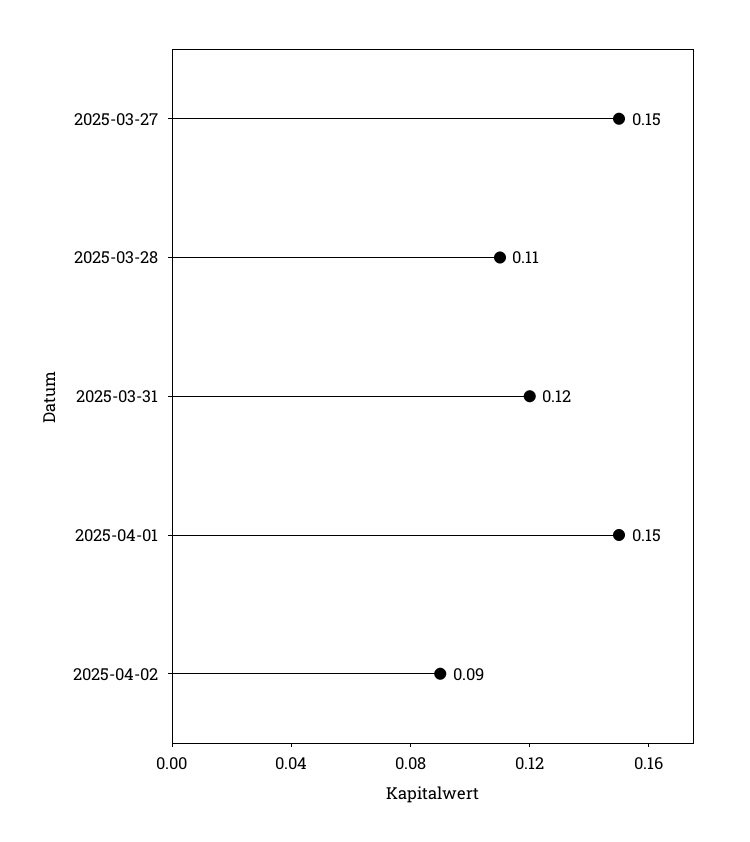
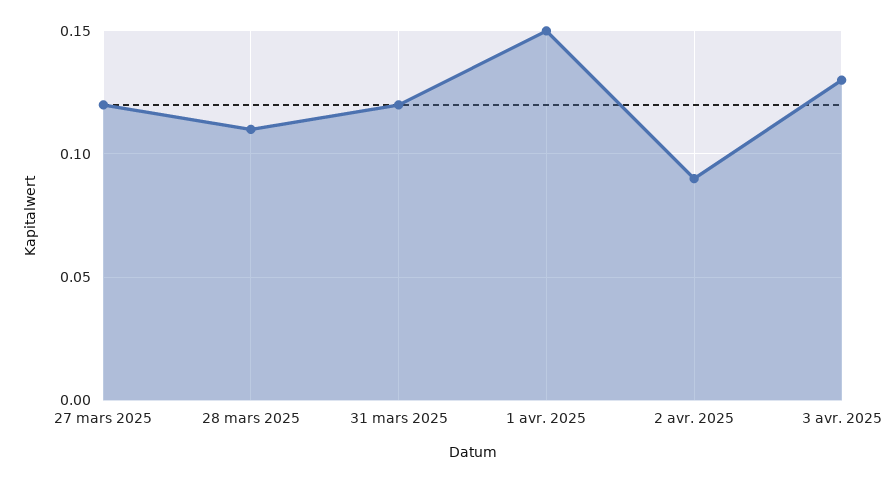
2025-03-27: 0.15 -> 0.12
3 avr. 2025: none -> 0.13

